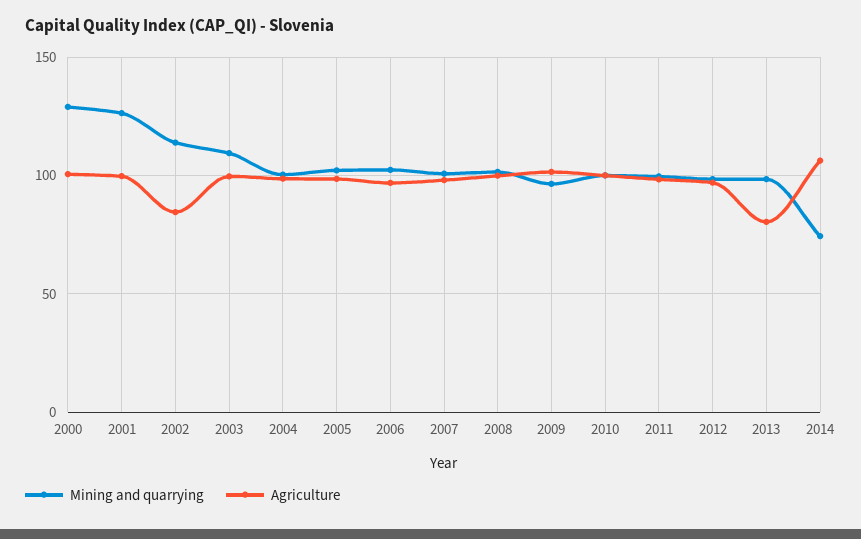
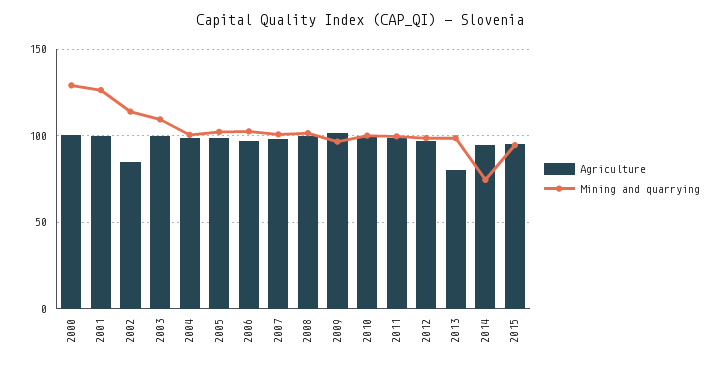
Agriculture, 2014: 105 -> 95
Agriculture, 2015: none -> 95
Mining and quarrying, 2015: none -> 95

